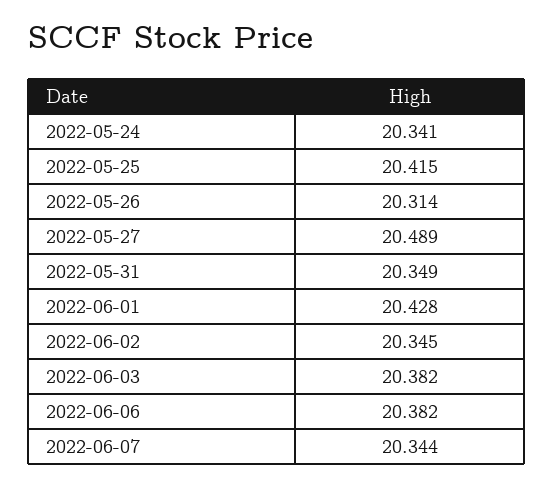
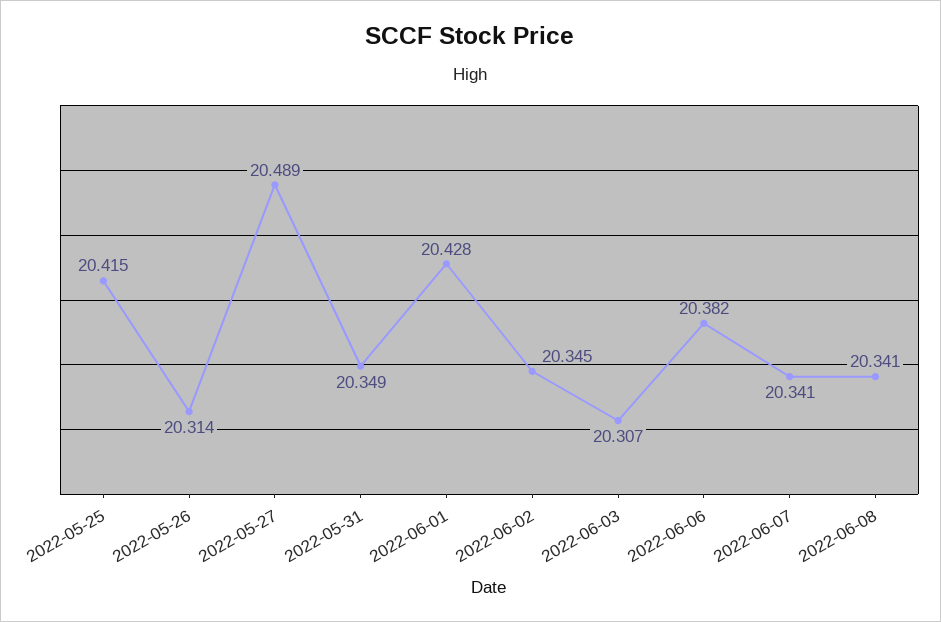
2022-05-24: 20.341 -> none
2022-06-03: 20.382 -> 20.307
2022-06-07: 20.344 -> 20.341
2022-06-08: none -> 20.341

